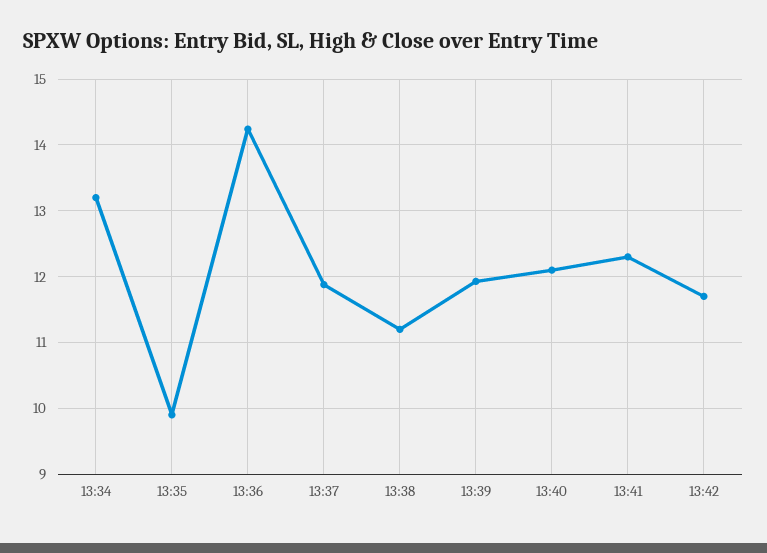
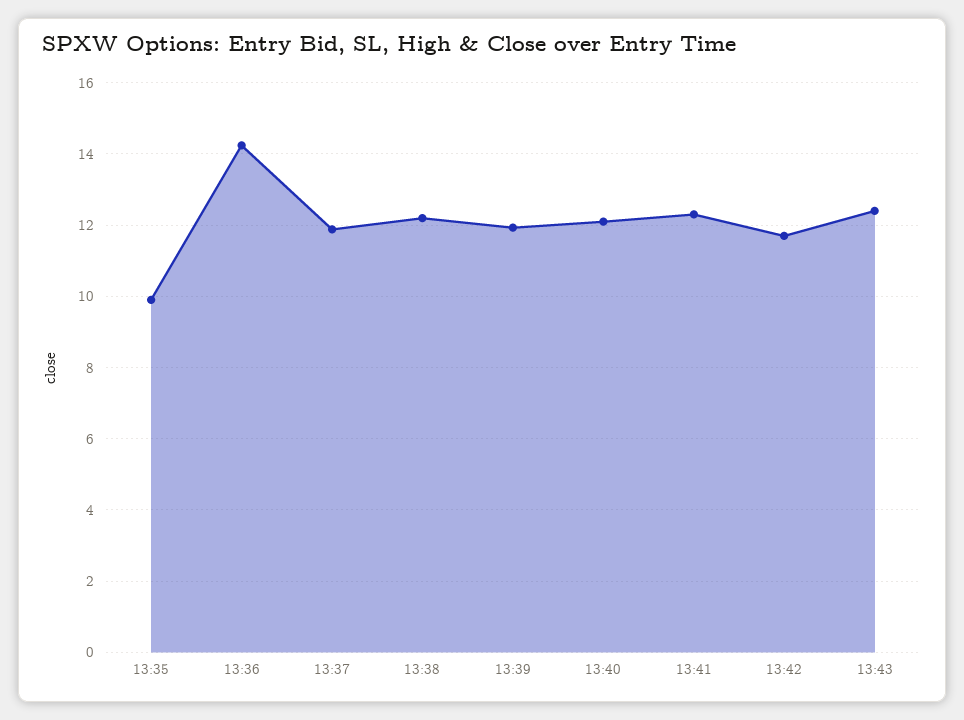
13:34: 13.2 -> none
13:38: 11.2 -> 12.2
13:43: none -> 12.4

